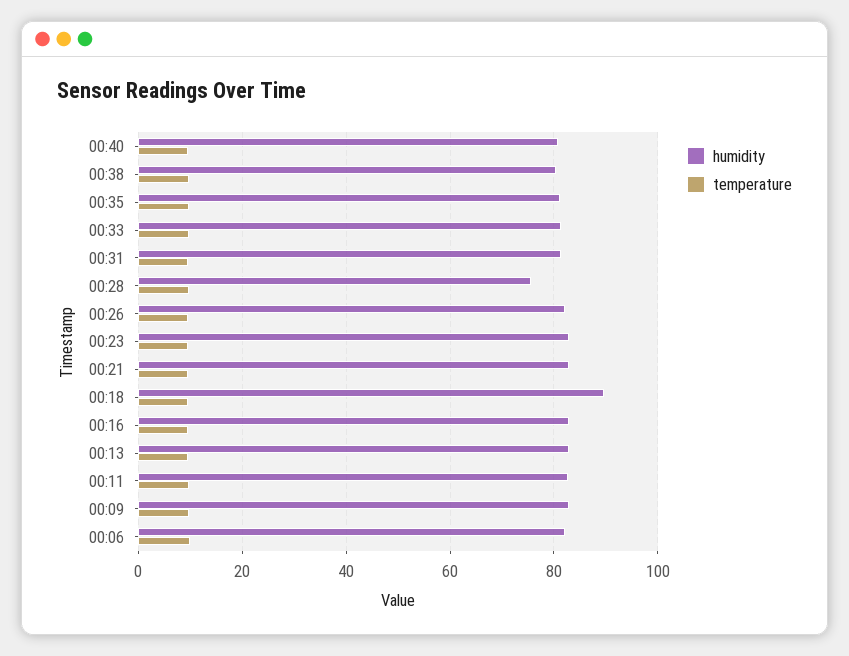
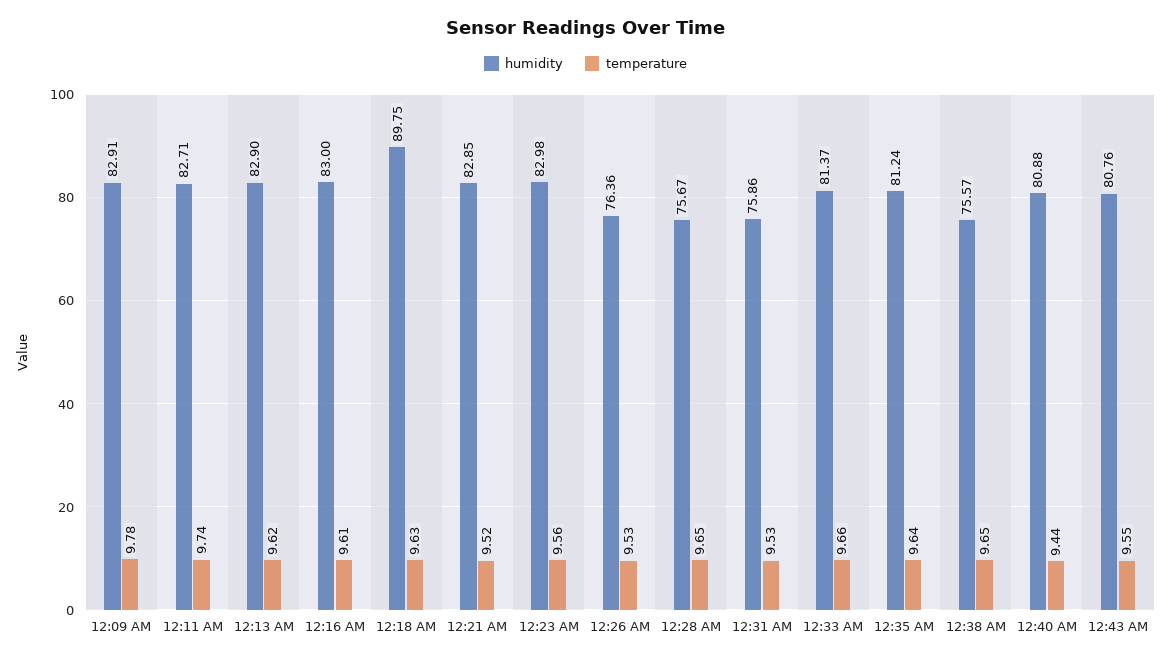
humidity, 00:38: 80 -> 75.57
humidity, 00:31: 82 -> 75.86
humidity, 00:26: 82 -> 76.36
humidity, 00:06: 82 -> none
temperature, 00:06: 10 -> none
humidity, 12:43 AM: none -> 80.76
temperature, 12:43 AM: none -> 9.55

